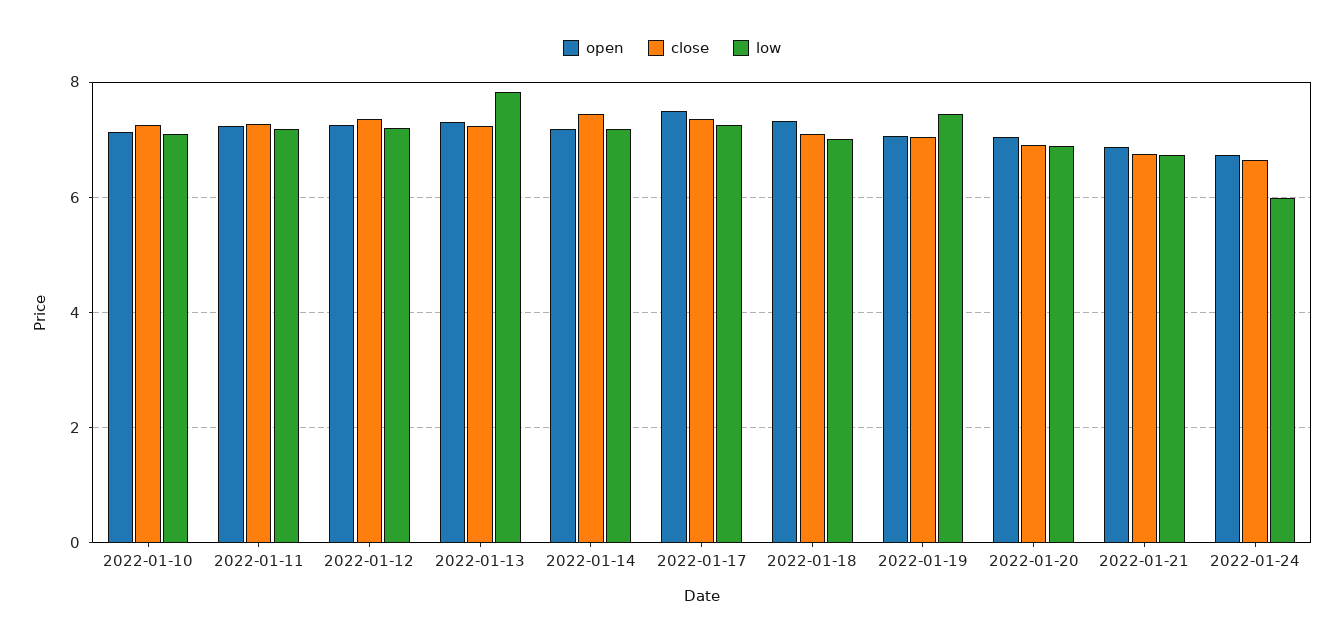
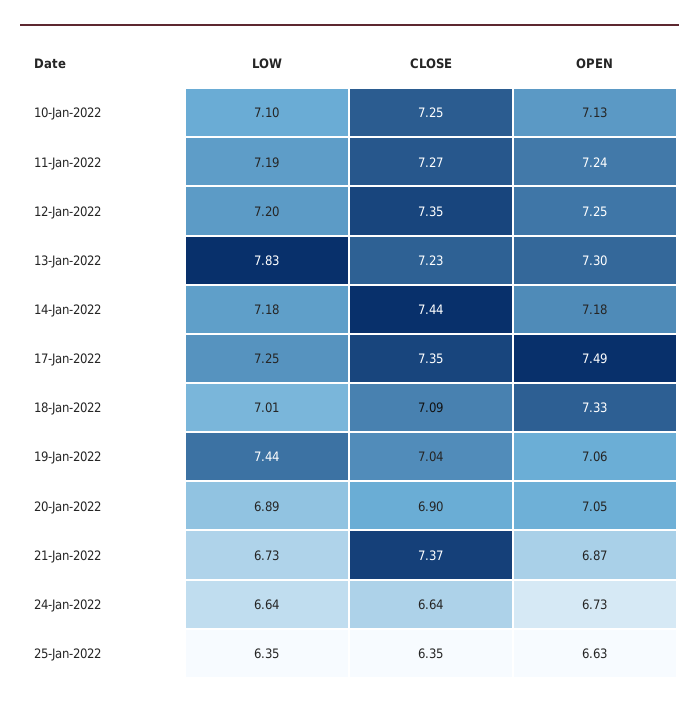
close, 2022-01-21: 6.8 -> 7.37
low, 2022-01-24: 6 -> 6.64
low, 25-Jan-2022: none -> 6.35
close, 25-Jan-2022: none -> 6.35
open, 25-Jan-2022: none -> 6.63

